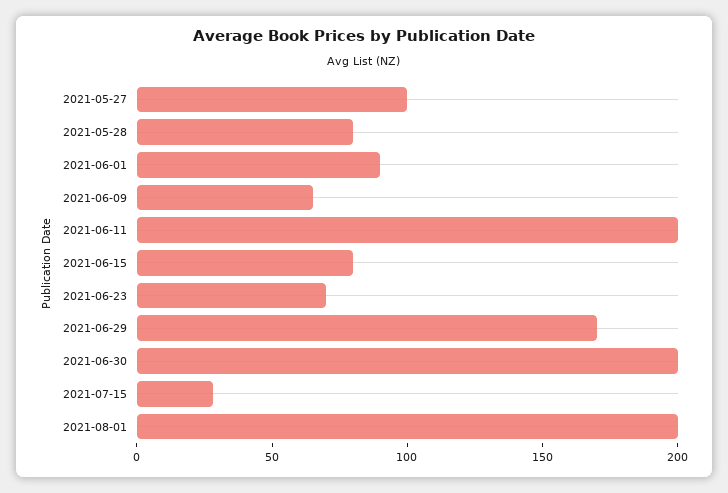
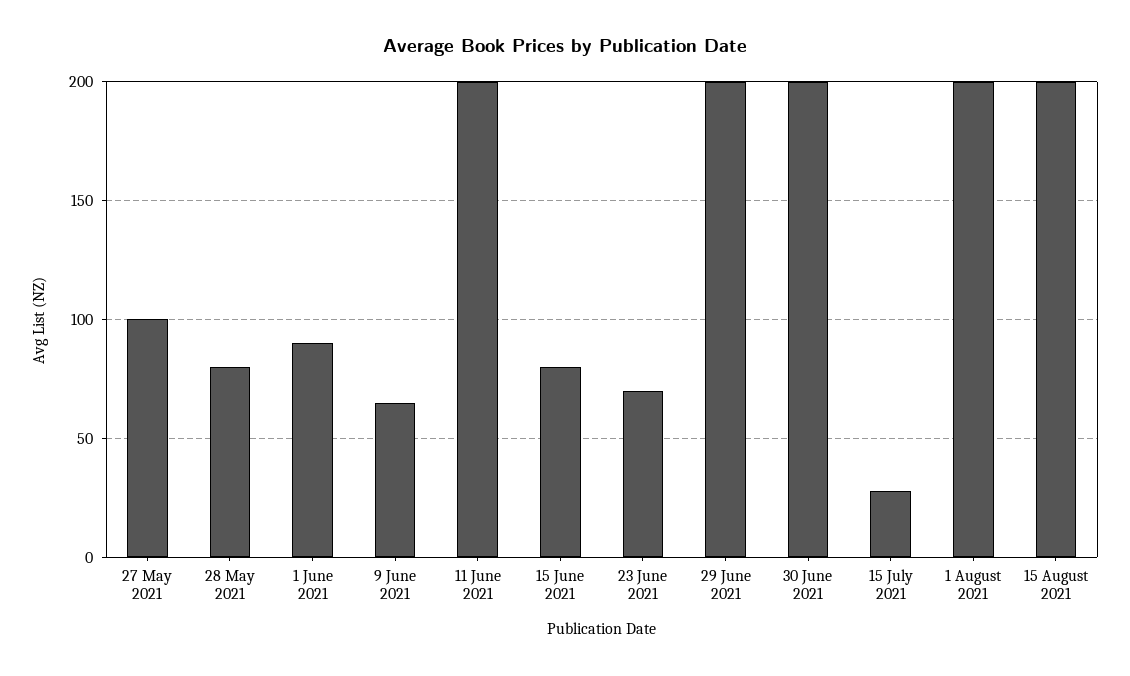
2021-06-29: 170 -> 200
15 August 2021: none -> 200

